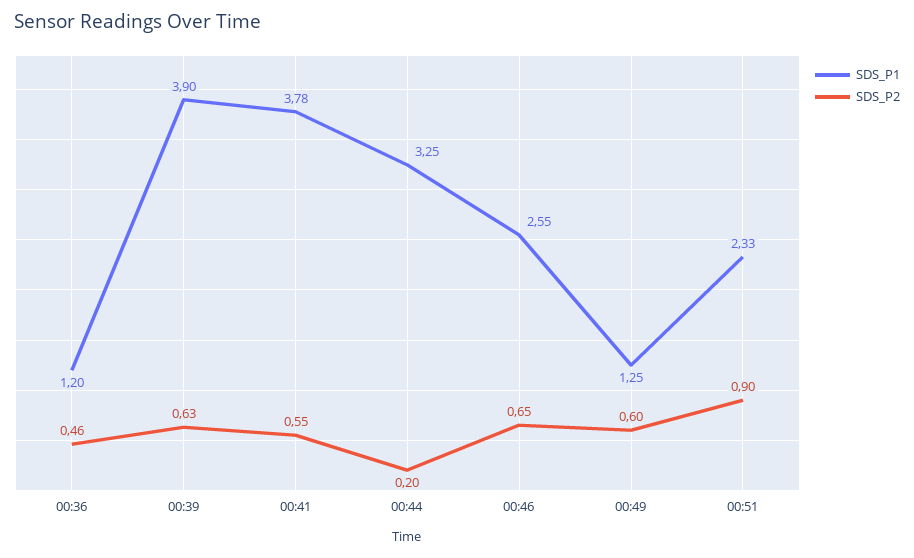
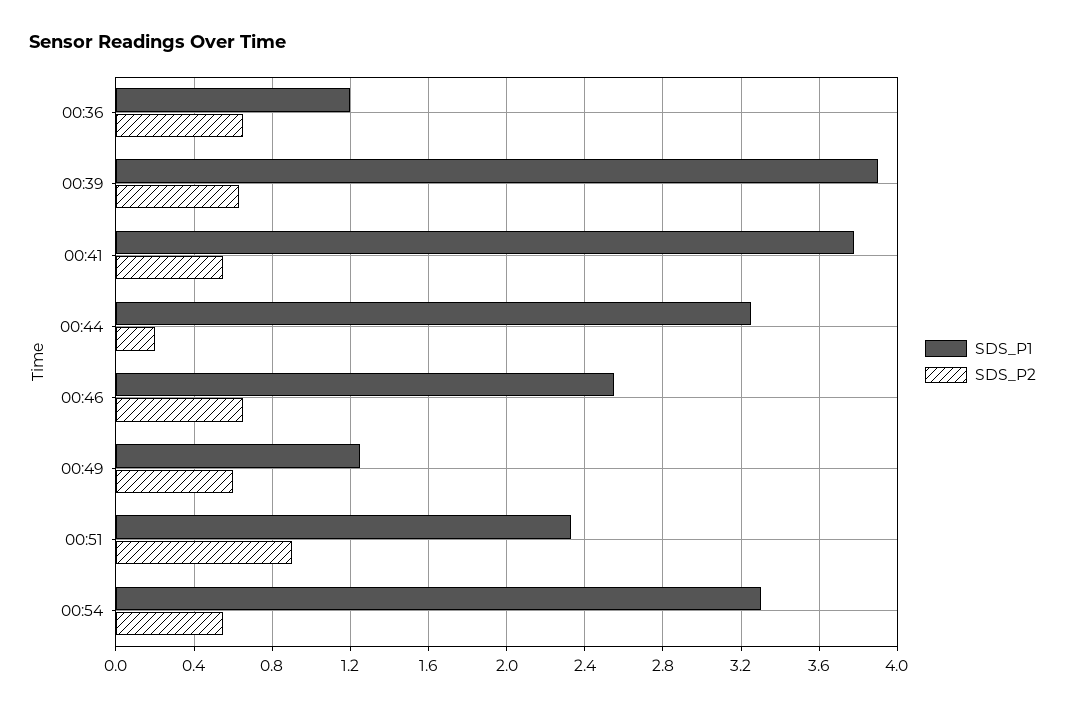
SDS_P2, 00:36: 0.46 -> 0.65
SDS_P1, 00:54: none -> 3.3
SDS_P2, 00:54: none -> 0.55

